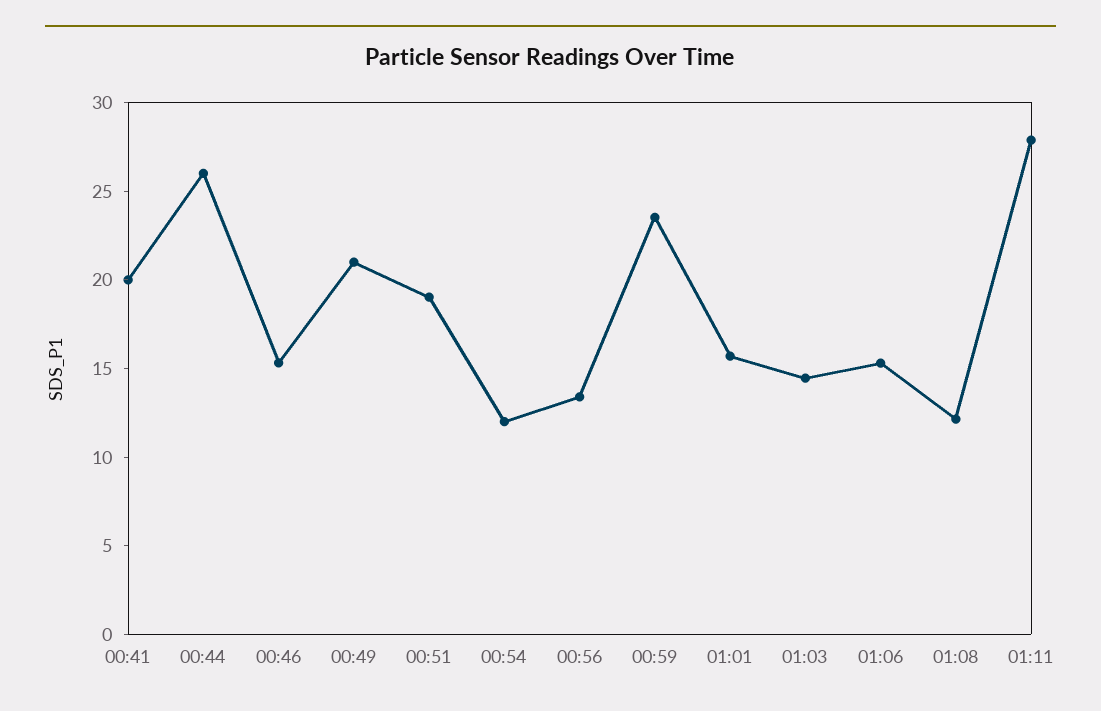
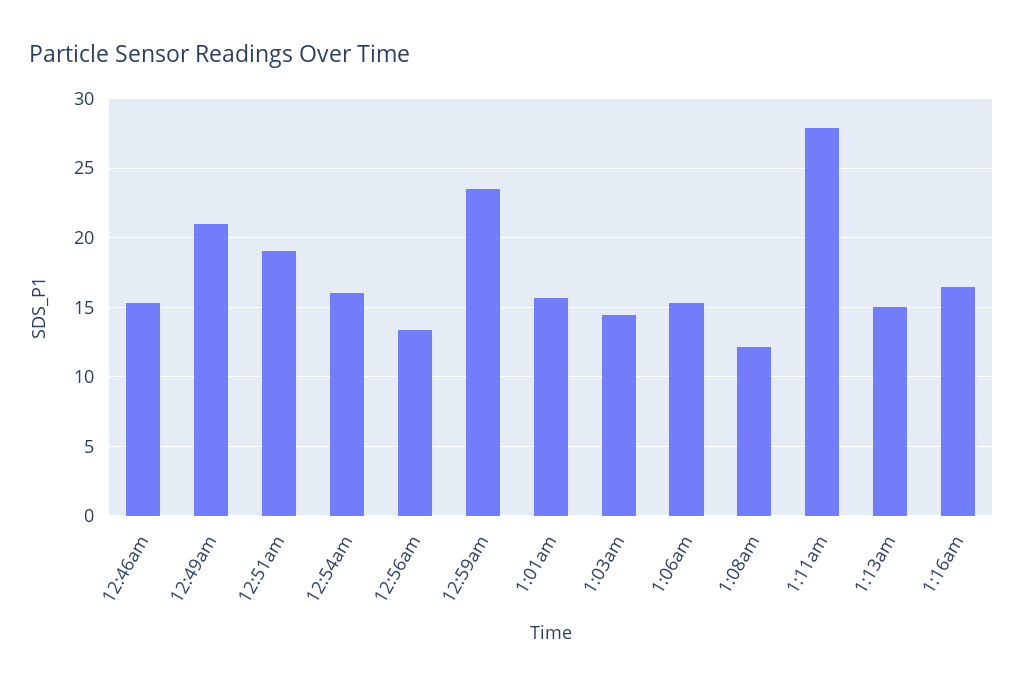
00:41: 20 -> none
00:44: 26 -> none
00:54: 12 -> 16
1:13am: none -> 15
1:16am: none -> 16.5

